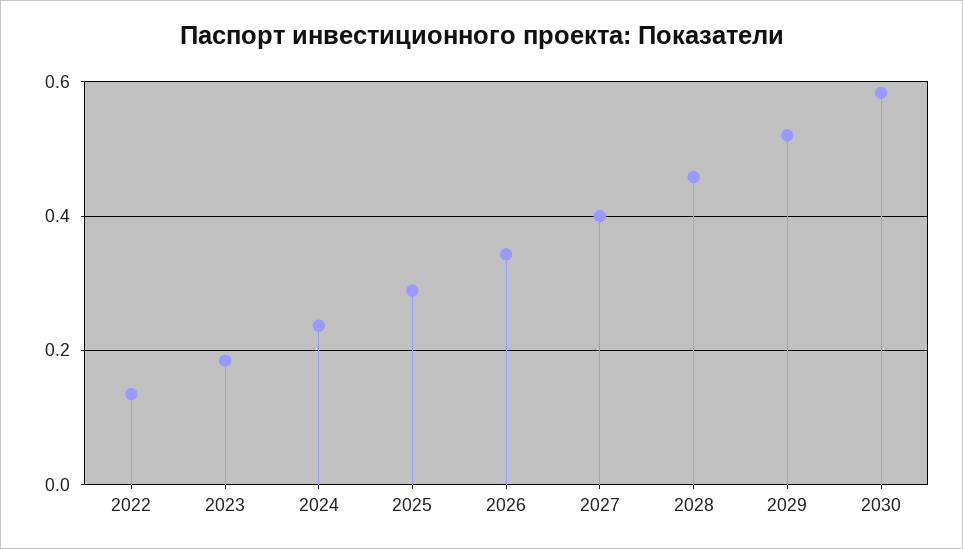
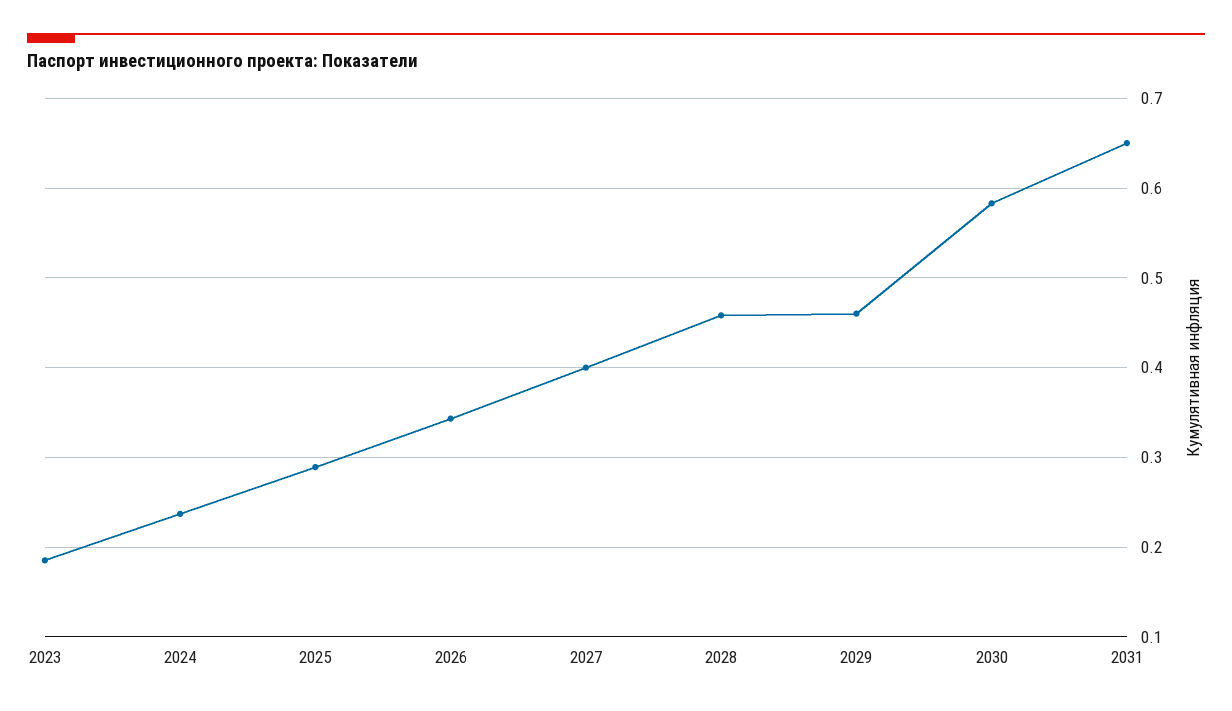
2022: 0.14 -> none
2029: 0.52 -> 0.46
2031: none -> 0.65

